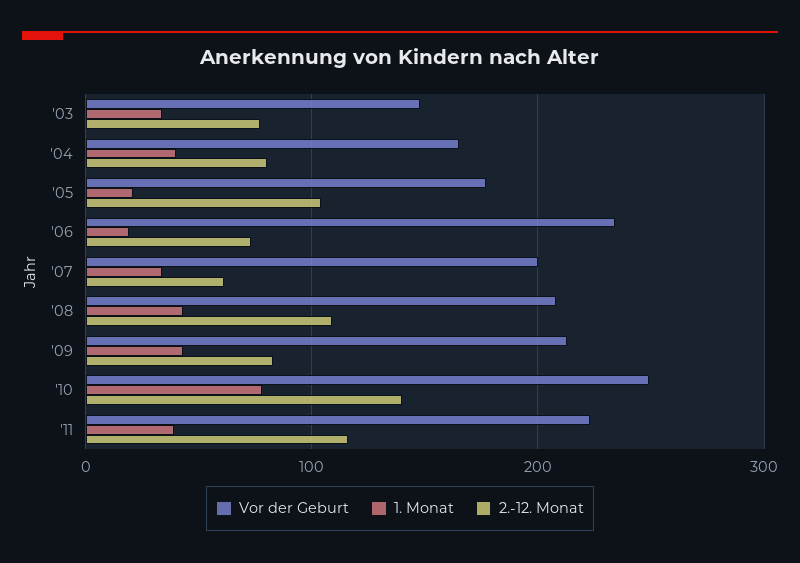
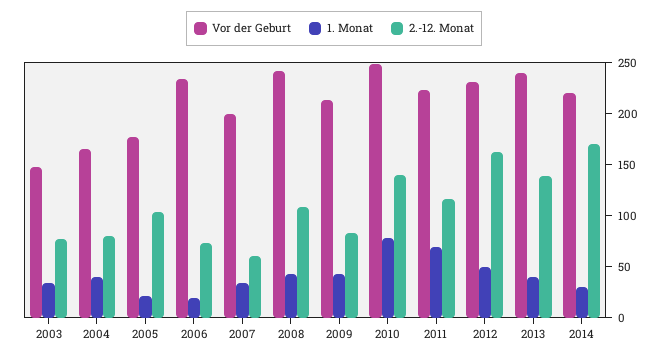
Vor der Geburt, '08: 210 -> 240
1. Monat, '11: 40 -> 70
Vor der Geburt, 2012: none -> 230
1. Monat, 2012: none -> 50
2.-12. Monat, 2012: none -> 160
Vor der Geburt, 2013: none -> 240
1. Monat, 2013: none -> 40
2.-12. Monat, 2013: none -> 140
Vor der Geburt, 2014: none -> 220
1. Monat, 2014: none -> 30
2.-12. Monat, 2014: none -> 170

